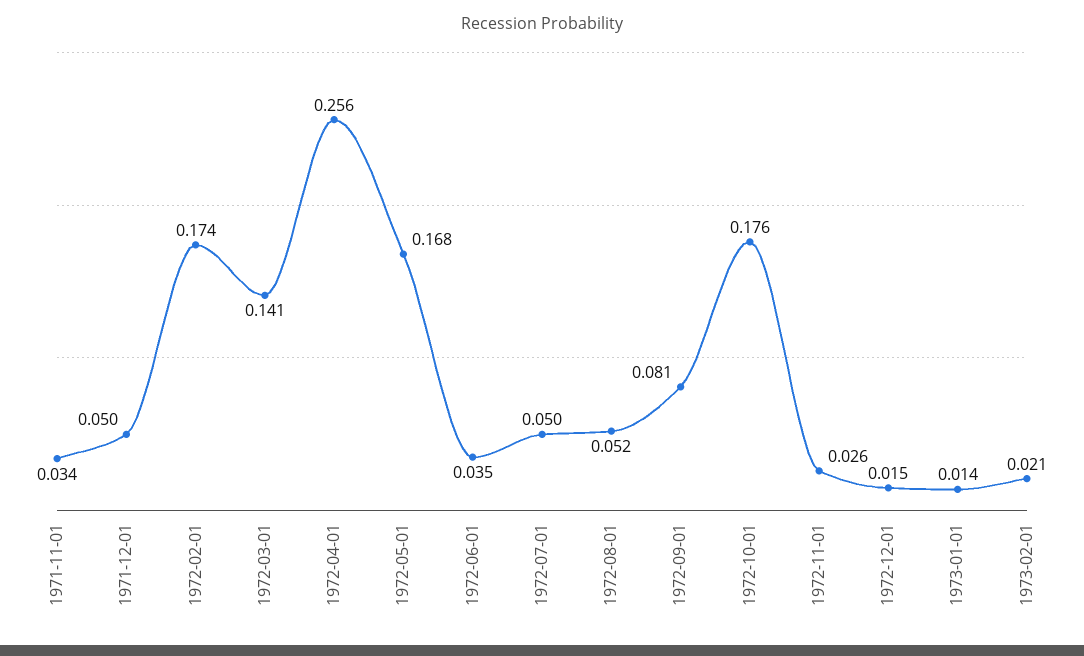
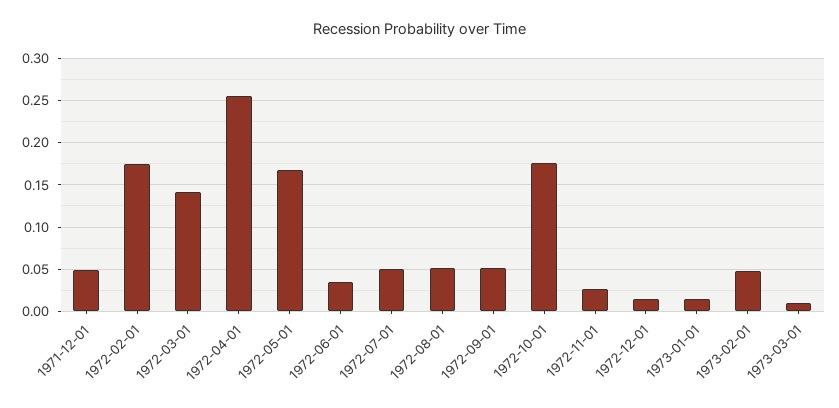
1971-11-01: 0.034 -> none
1972-09-01: 0.081 -> 0.05
1973-02-01: 0.021 -> 0.05
1973-03-01: none -> 0.01

